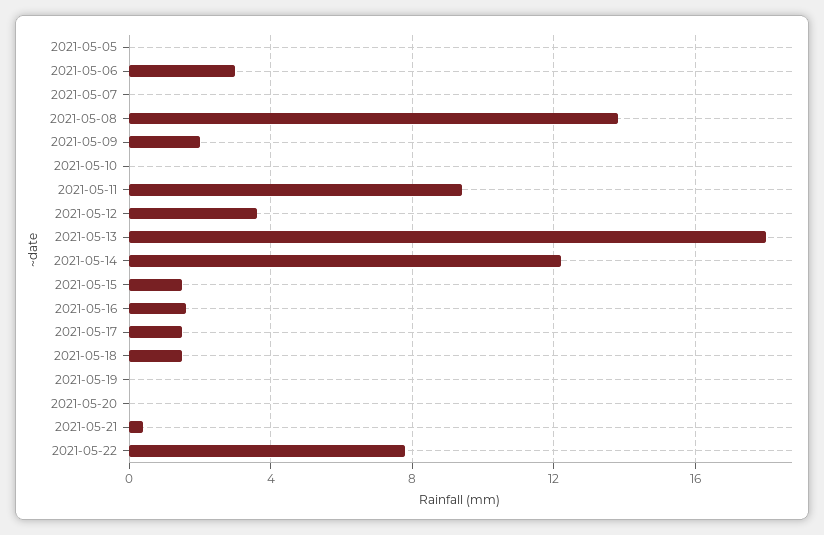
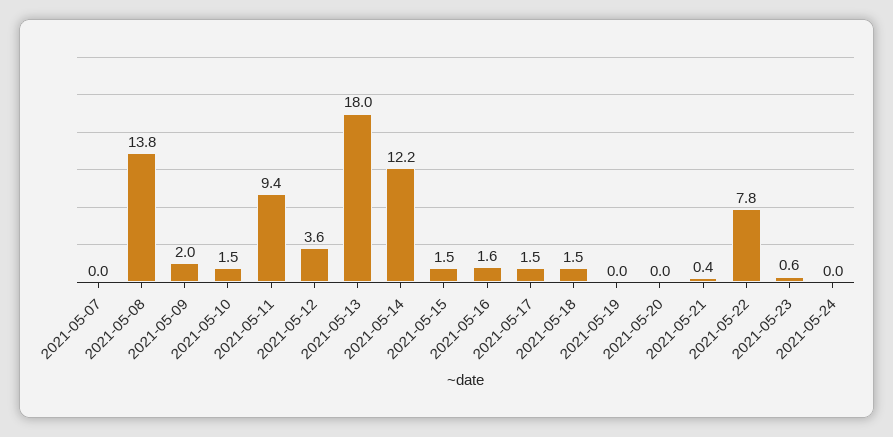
2021-05-05: 0 -> none
2021-05-06: 3 -> none
2021-05-10: 0 -> 1.5
2021-05-23: none -> 0.6
2021-05-24: none -> 0

